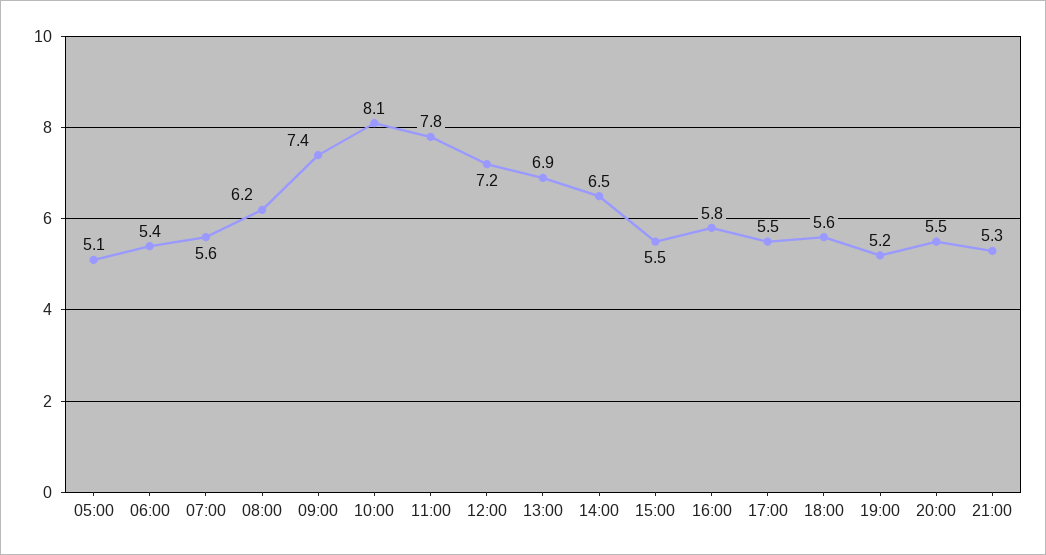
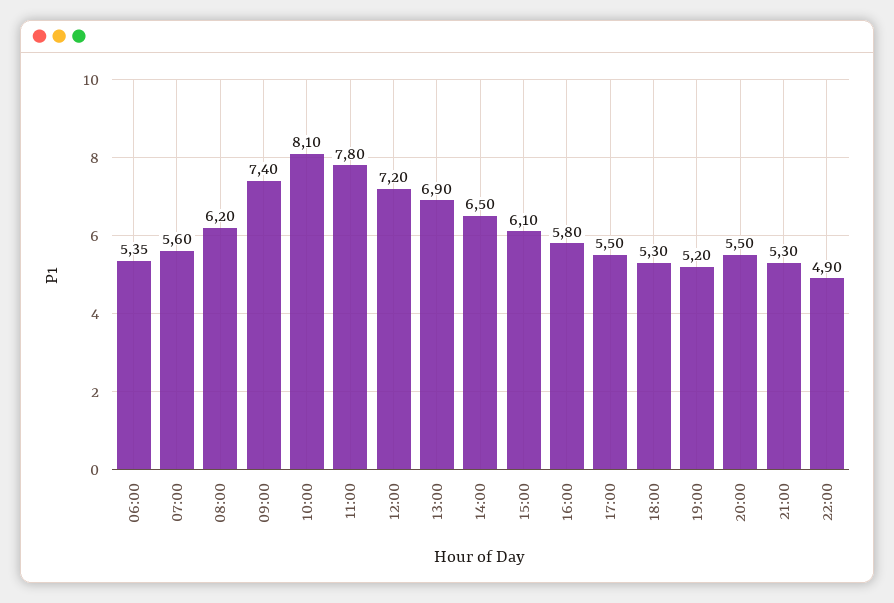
05:00: 5.1 -> none
15:00: 5.5 -> 6.1
18:00: 5.6 -> 5.3
22:00: none -> 4.9

